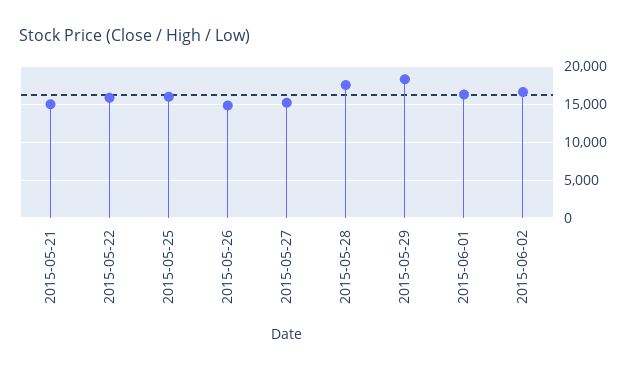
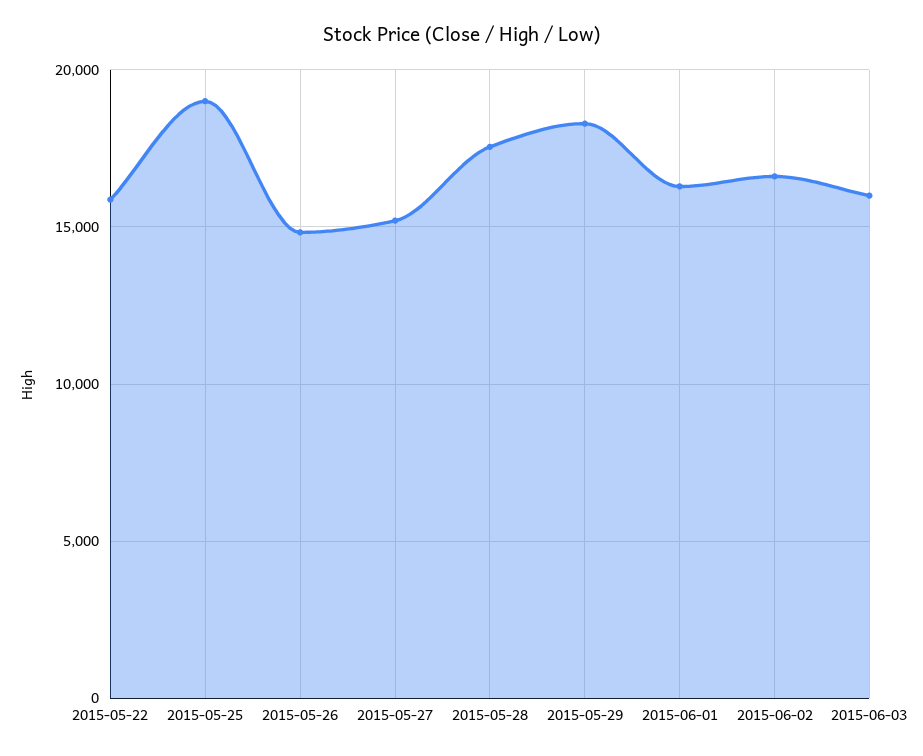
2015-05-21: 15000 -> none
2015-05-25: 16000 -> 19000
2015-06-03: none -> 16000

